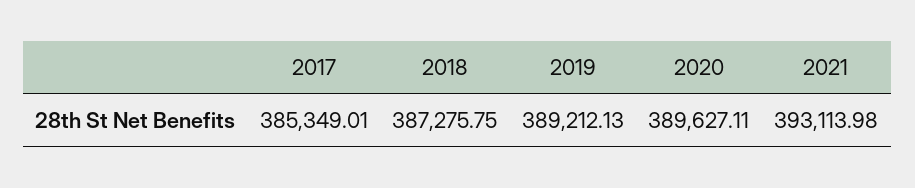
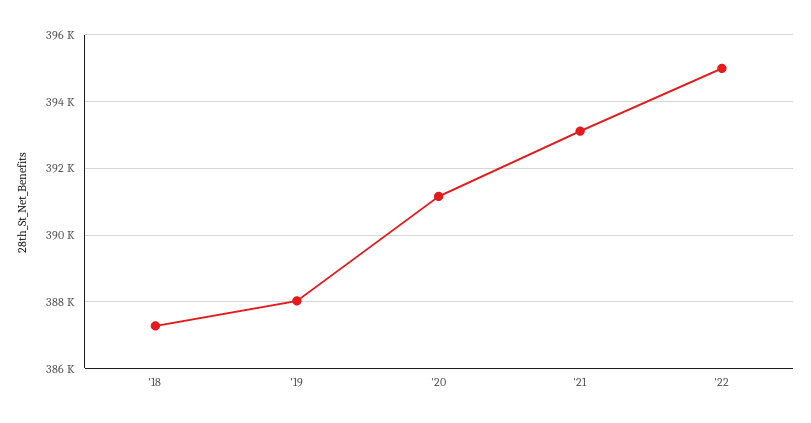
2017: 385349.01 -> none
2019: 389212.13 -> 388000
2020: 389627.11 -> 391200
'22: none -> 395000

